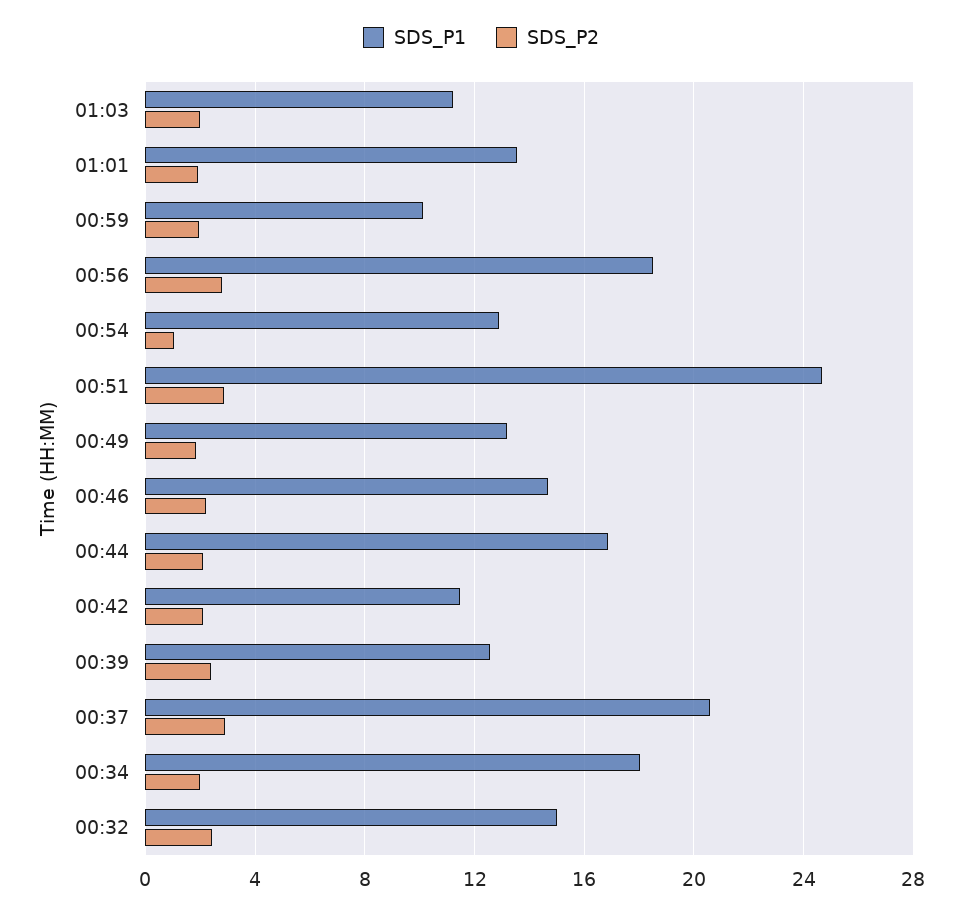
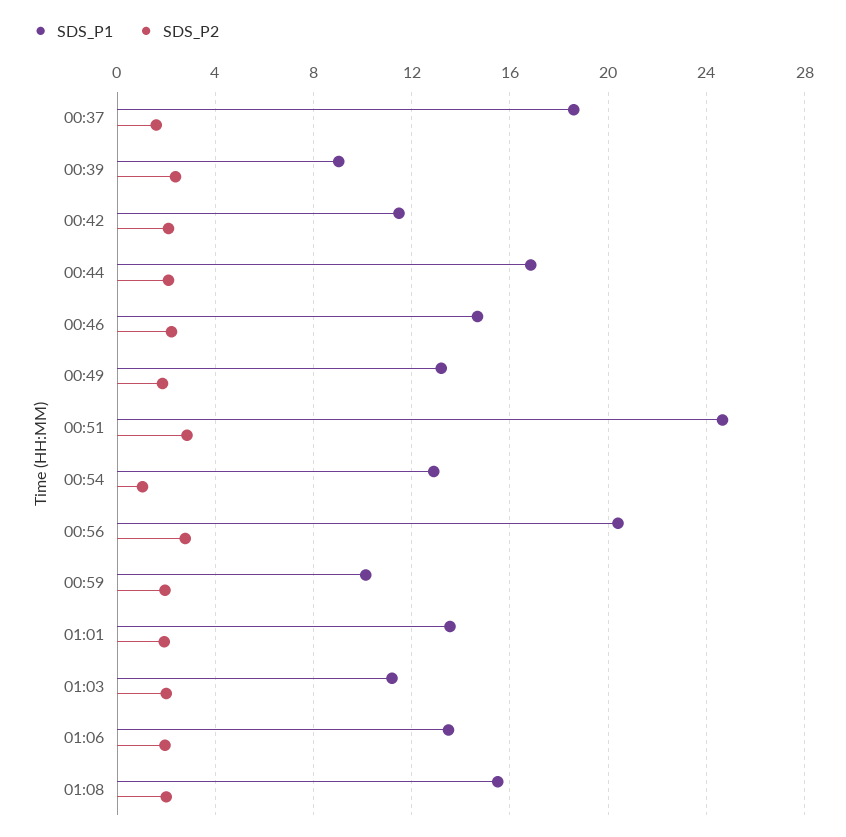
SDS_P1, 00:56: 18.5 -> 20.5
SDS_P1, 00:39: 12.5 -> 9
SDS_P1, 00:37: 20.5 -> 18.5
SDS_P2, 00:37: 3 -> 1.5
SDS_P1, 00:34: 18 -> none
SDS_P2, 00:34: 2 -> none
SDS_P1, 00:32: 15 -> none
SDS_P2, 00:32: 2.5 -> none
SDS_P1, 01:06: none -> 13.5
SDS_P2, 01:06: none -> 2
SDS_P1, 01:08: none -> 15.5
SDS_P2, 01:08: none -> 2

